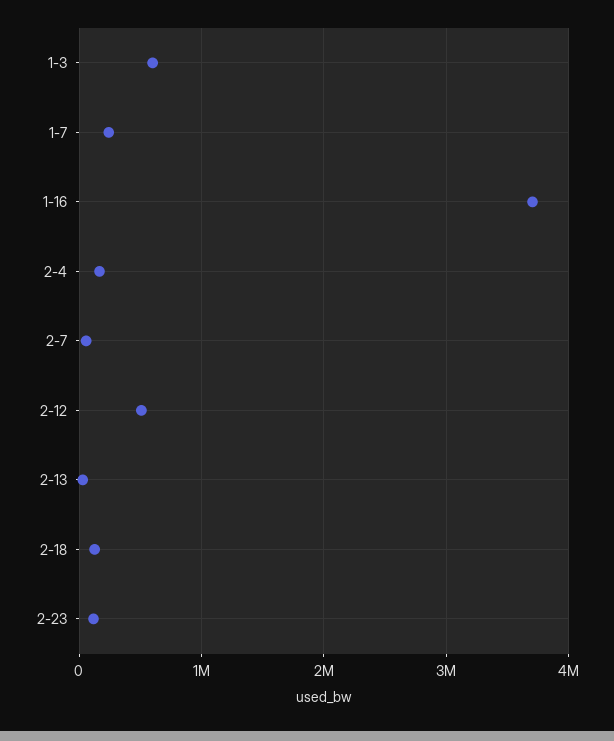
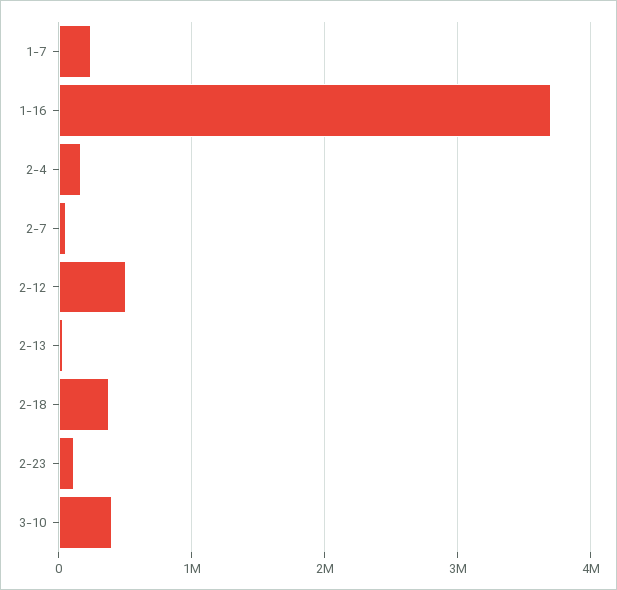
1-3: 600000 -> none
2-18: 100000 -> 400000
3-10: none -> 400000

